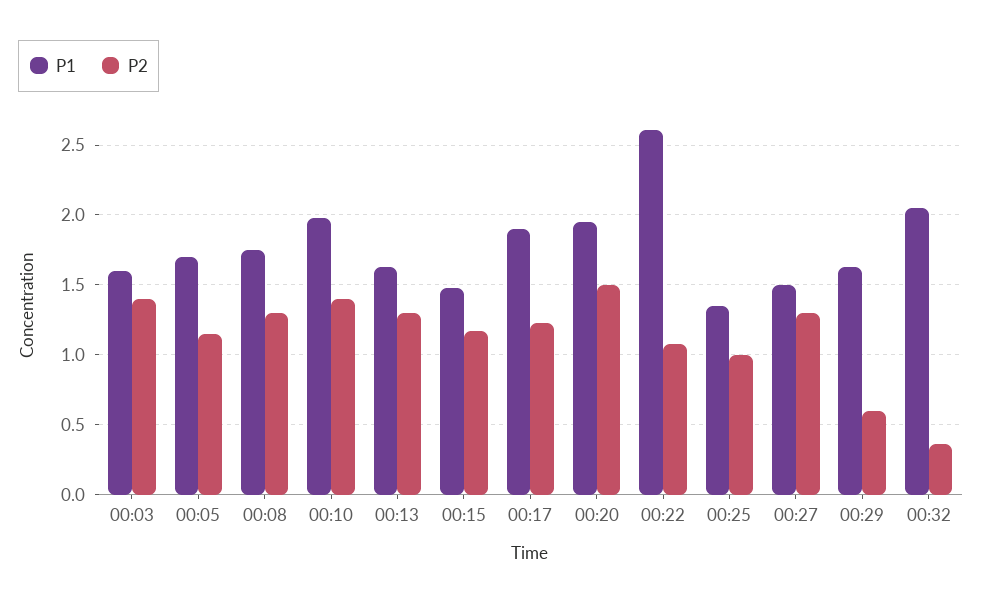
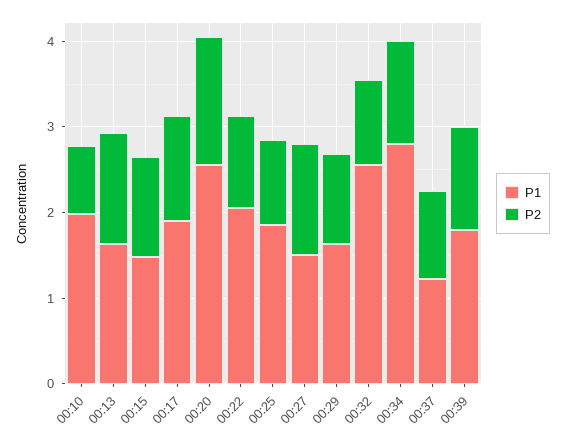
P1, 00:03: 1.6 -> none
P2, 00:03: 1.4 -> none
P1, 00:05: 1.7 -> none
P2, 00:05: 1.15 -> none
P1, 00:08: 1.75 -> none
P2, 00:08: 1.3 -> none
P2, 00:10: 1.4 -> 0.8
P1, 00:20: 1.95 -> 2.6
P1, 00:22: 2.6 -> 2
P1, 00:25: 1.35 -> 1.8
P2, 00:29: 0.6 -> 1
P1, 00:32: 2.05 -> 2.6
P2, 00:32: 0.35 -> 1
P1, 00:34: none -> 2.8
P2, 00:34: none -> 1.2
P1, 00:37: none -> 1.2
P2, 00:37: none -> 1
P1, 00:39: none -> 1.8
P2, 00:39: none -> 1.2

